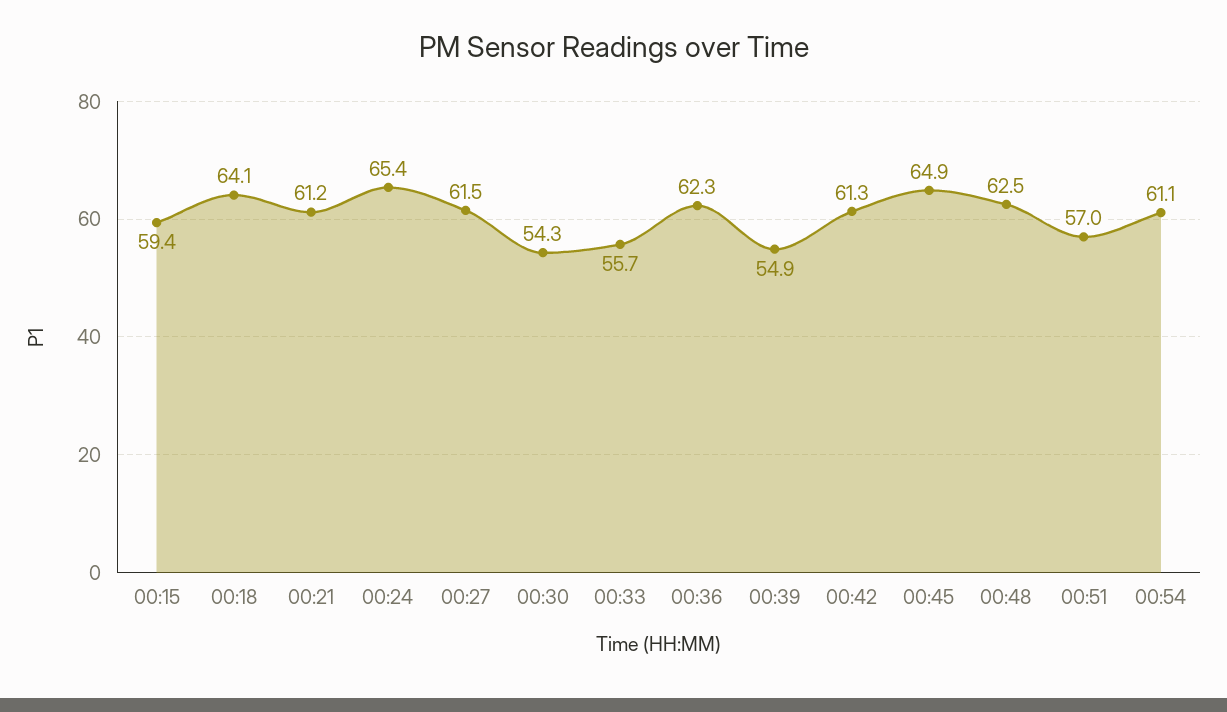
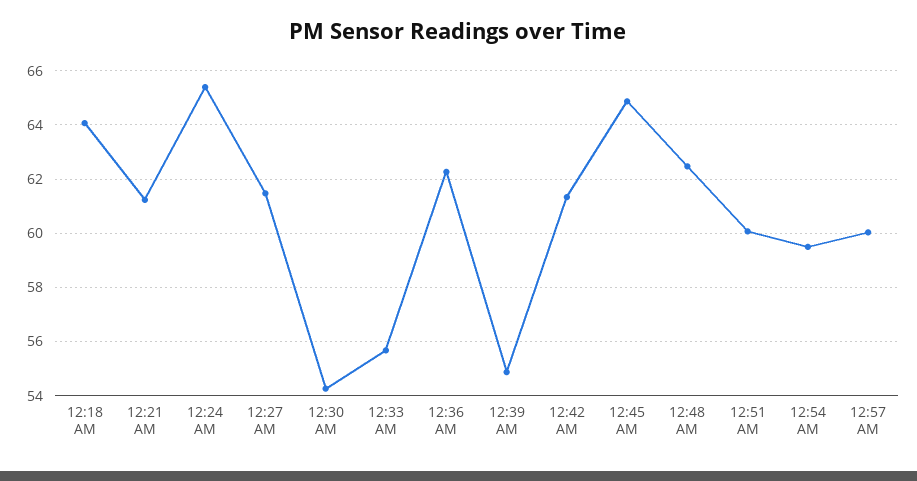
00:15: 59.4 -> none
00:51: 57 -> 60
00:54: 61.1 -> 59.5
12:57 AM: none -> 60

